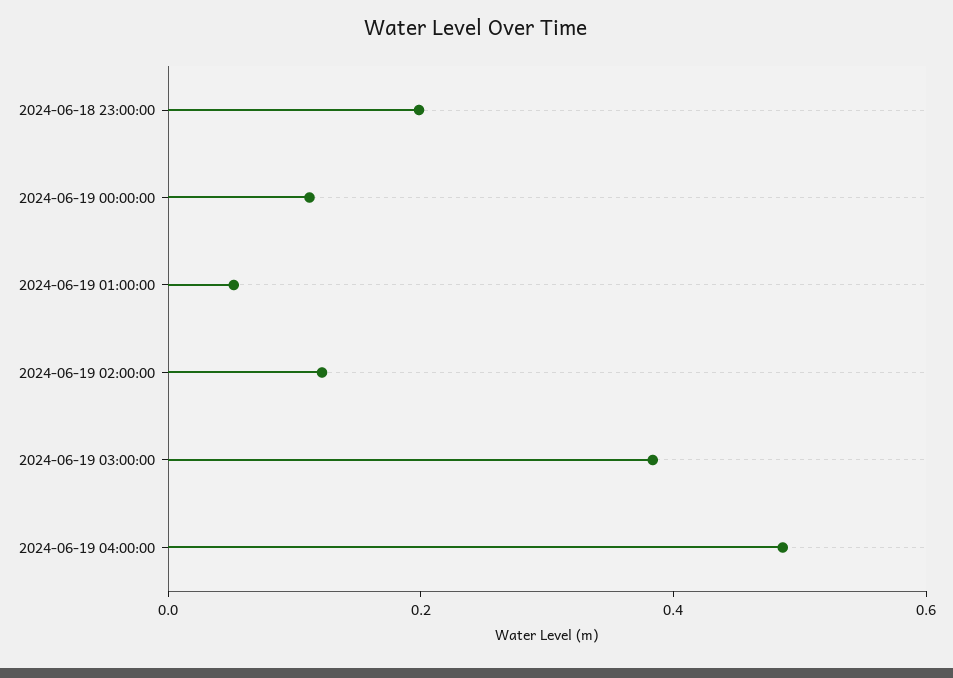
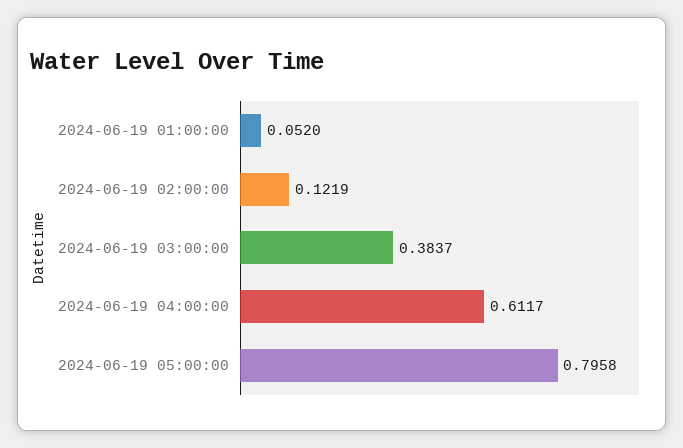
2024-06-18 23:00:00: 0.2 -> none
2024-06-19 00:00:00: 0.1 -> none
2024-06-19 04:00:00: 0.5 -> 0.6117
2024-06-19 05:00:00: none -> 0.7958

